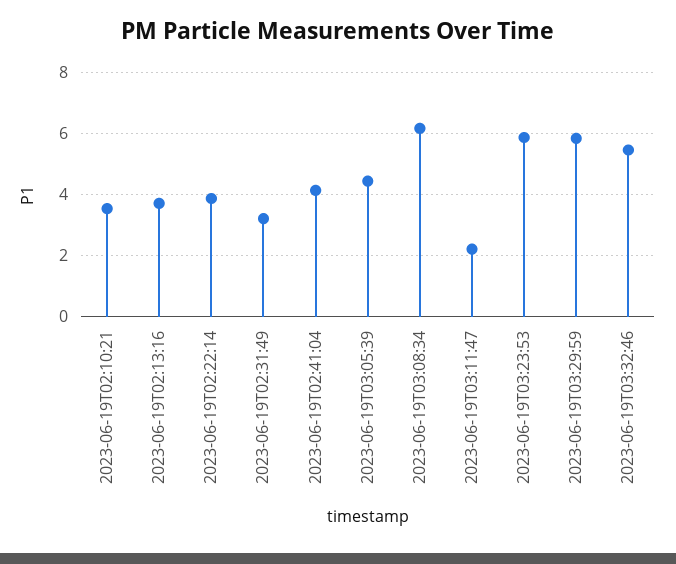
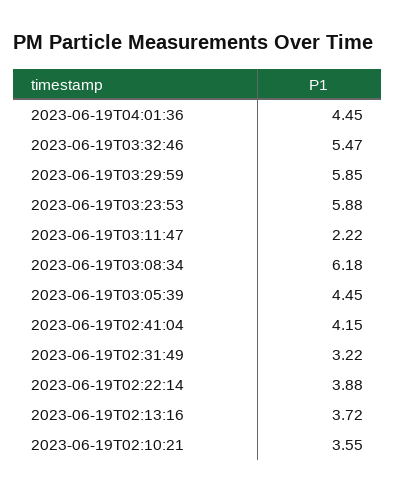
2023-06-19T04:01:36: none -> 4.45

